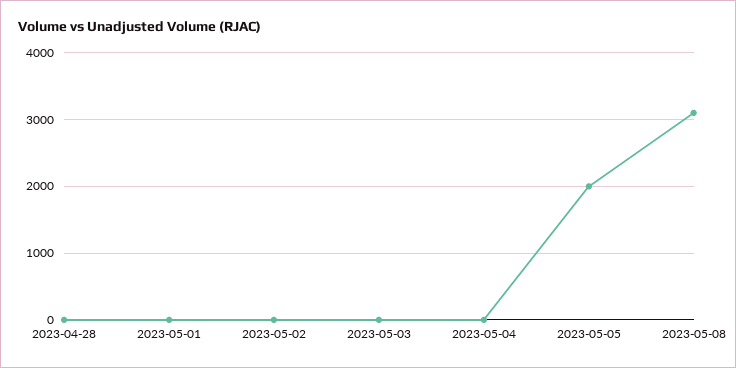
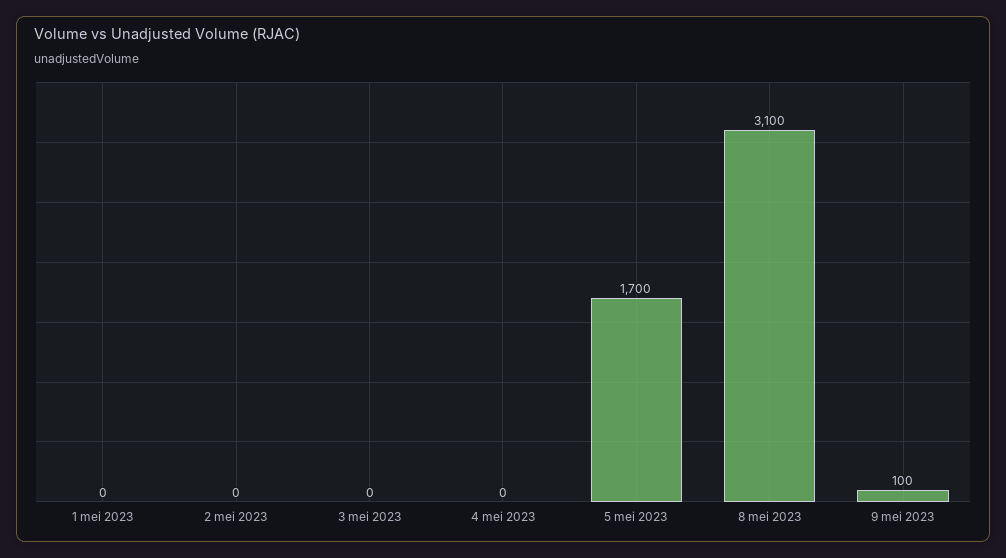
2023-04-28: 0 -> none
2023-05-05: 2000 -> 1700
9 mei 2023: none -> 100

